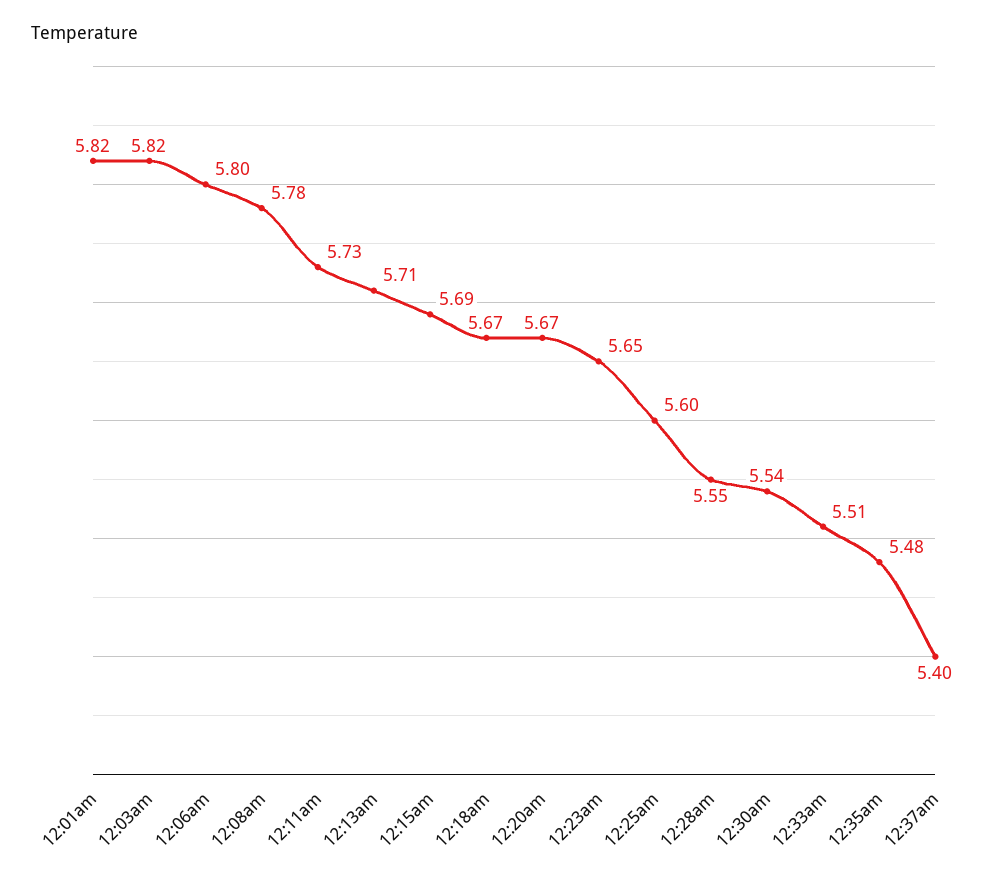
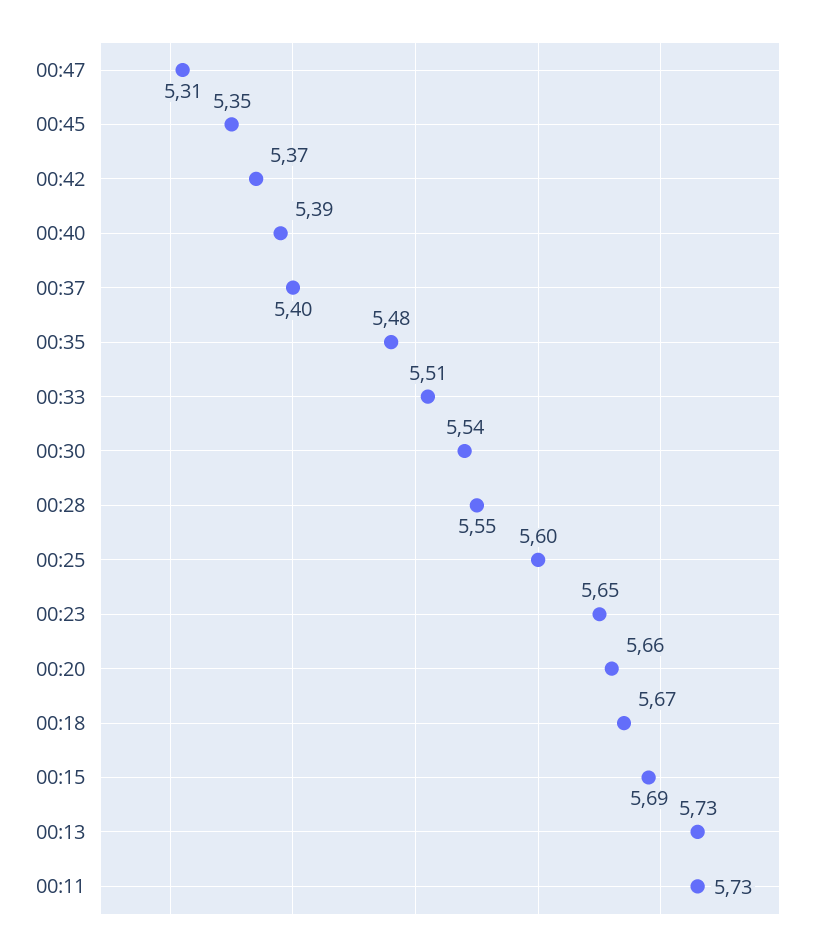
12:01am: 5.82 -> none
12:03am: 5.82 -> none
12:06am: 5.8 -> none
12:08am: 5.78 -> none
12:13am: 5.71 -> 5.73
12:20am: 5.67 -> 5.66
00:47: none -> 5.31
00:45: none -> 5.35
00:42: none -> 5.37
00:40: none -> 5.39

